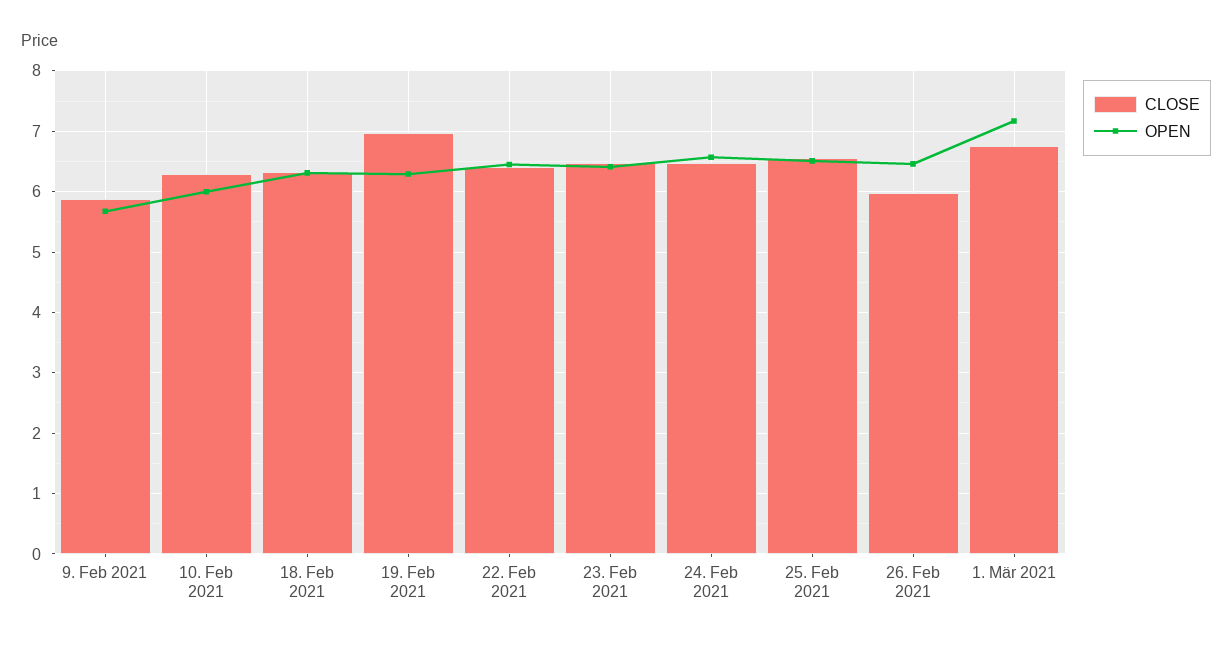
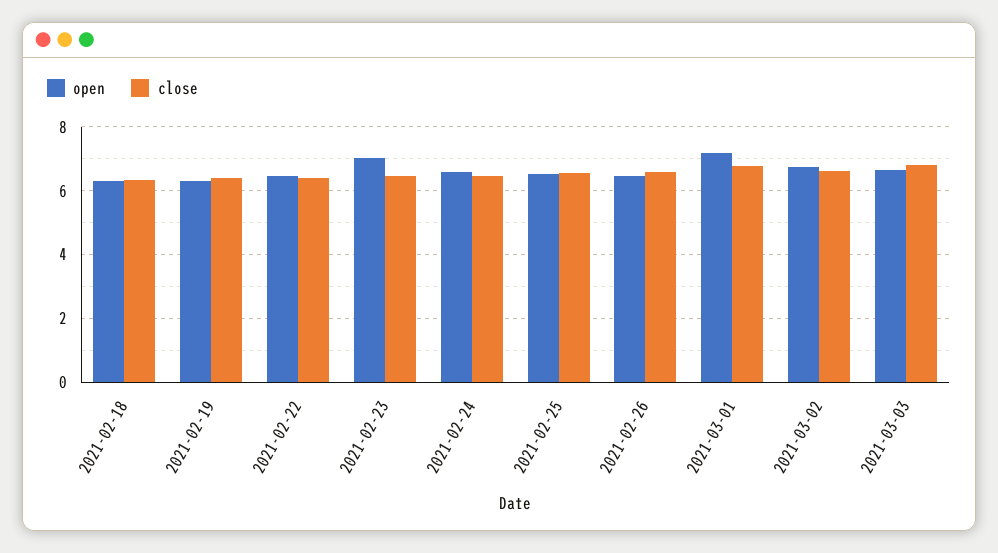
CLOSE, 9. Feb 2021: 5.9 -> none
OPEN, 9. Feb 2021: 5.7 -> none
CLOSE, 10. Feb 2021: 6.3 -> none
OPEN, 10. Feb 2021: 6 -> none
CLOSE, 19. Feb 2021: 7 -> 6.4
OPEN, 23. Feb 2021: 6.4 -> 7
CLOSE, 26. Feb 2021: 6 -> 6.6
OPEN, 2021-03-02: none -> 6.8
CLOSE, 2021-03-02: none -> 6.6
OPEN, 2021-03-03: none -> 6.6
CLOSE, 2021-03-03: none -> 6.8

